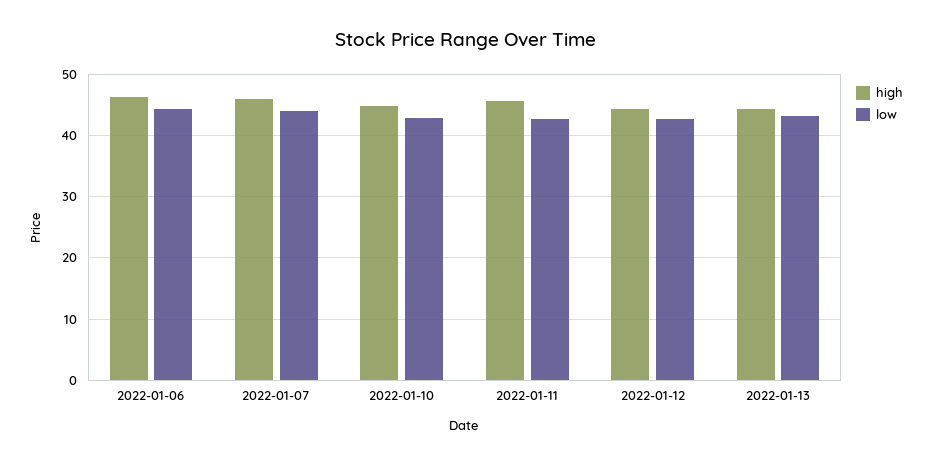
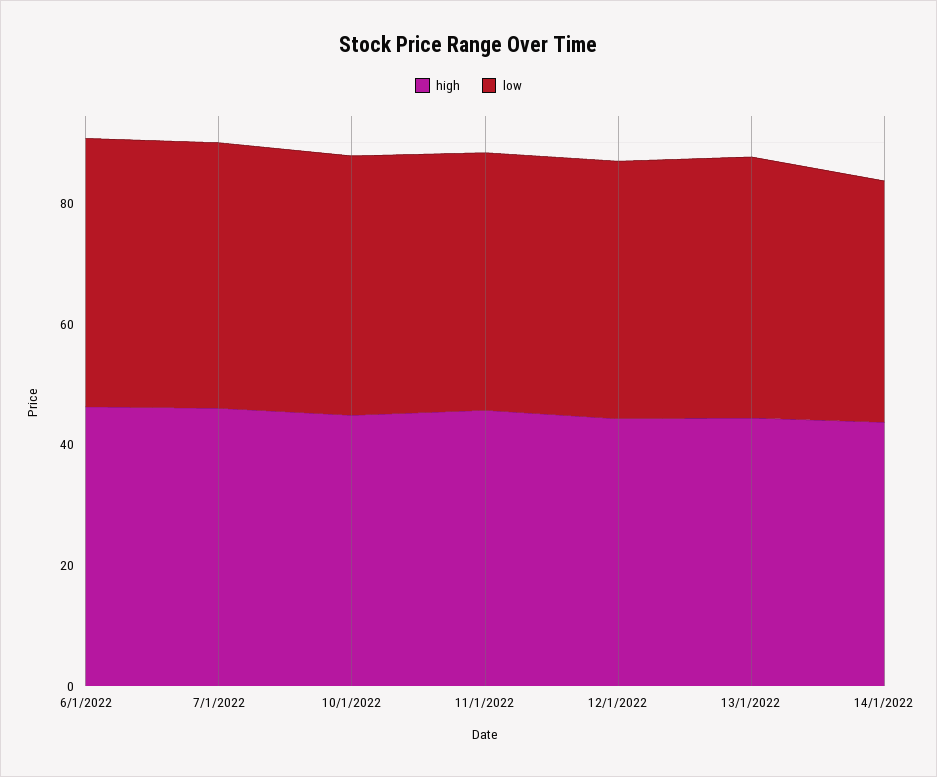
high, 14/1/2022: none -> 45
low, 14/1/2022: none -> 40

